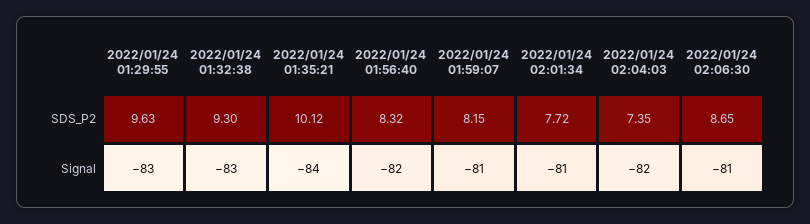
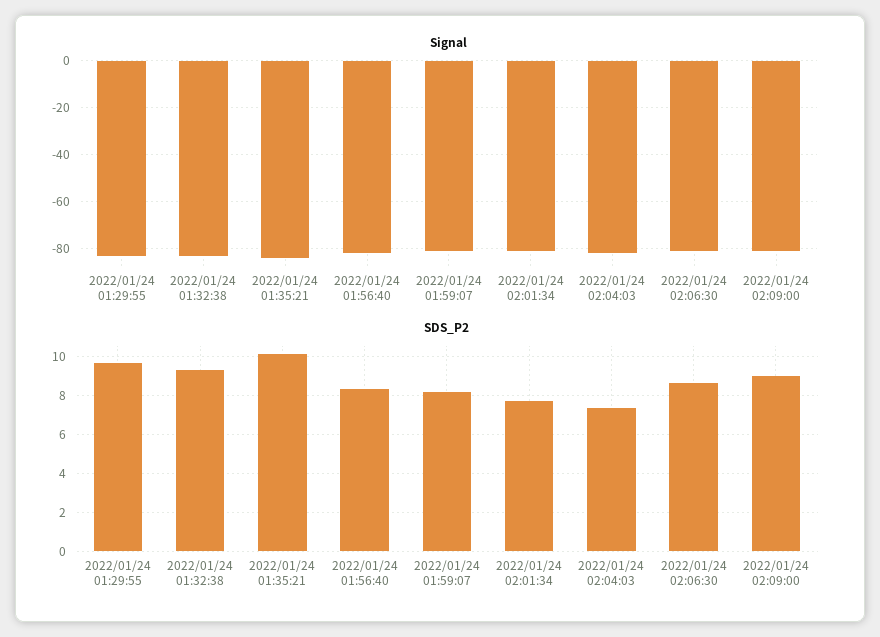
Signal, 2022/01/24 02:09:00: none -> -80
SDS_P2, 2022/01/24 02:09:00: none -> 9

